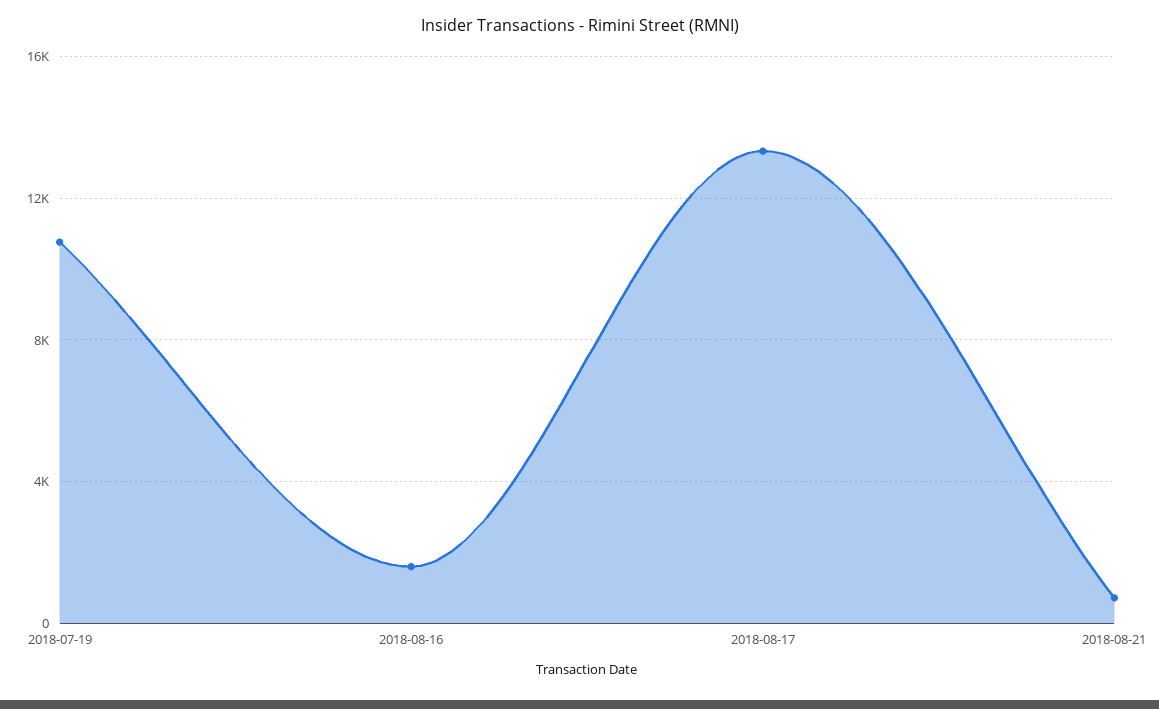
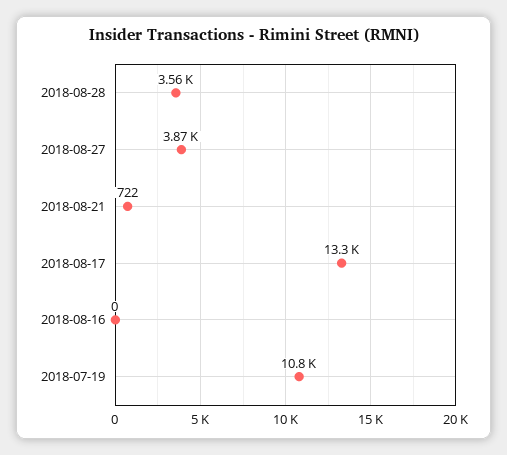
2018-08-16: 1500 -> 0
2018-08-28: none -> 3560
2018-08-27: none -> 3870

